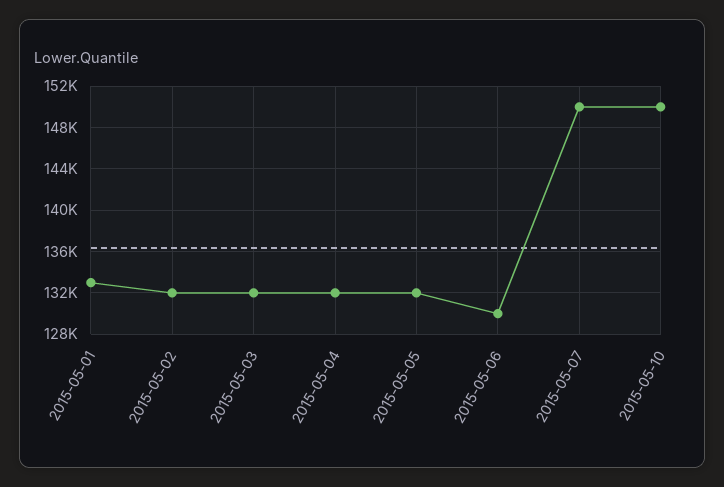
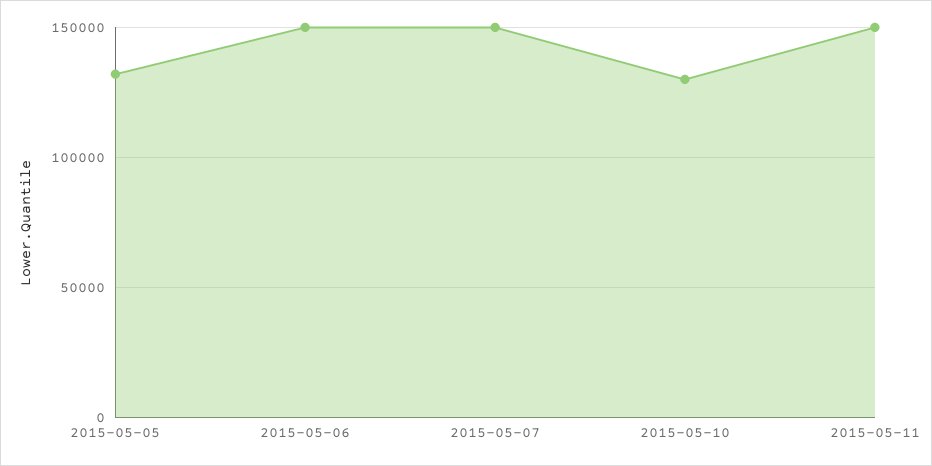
2015-05-01: 133000 -> none
2015-05-02: 132000 -> none
2015-05-03: 132000 -> none
2015-05-04: 132000 -> none
2015-05-06: 130000 -> 150000
2015-05-10: 150000 -> 130000
2015-05-11: none -> 150000

